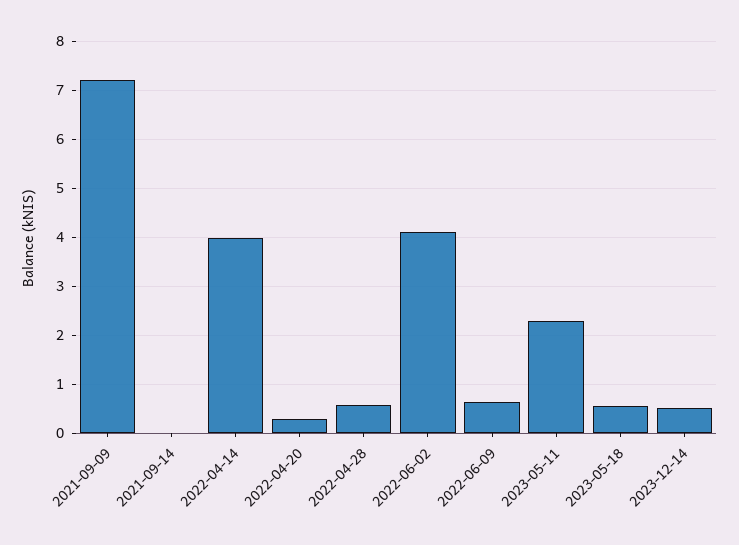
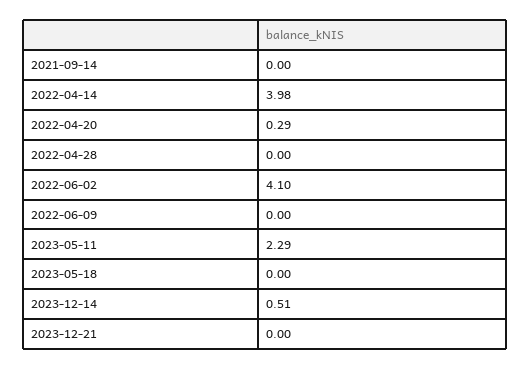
2021-09-09: 7.2 -> none
2022-04-28: 0.6 -> 0
2022-06-09: 0.6 -> 0
2023-05-18: 0.6 -> 0
2023-12-21: none -> 0

